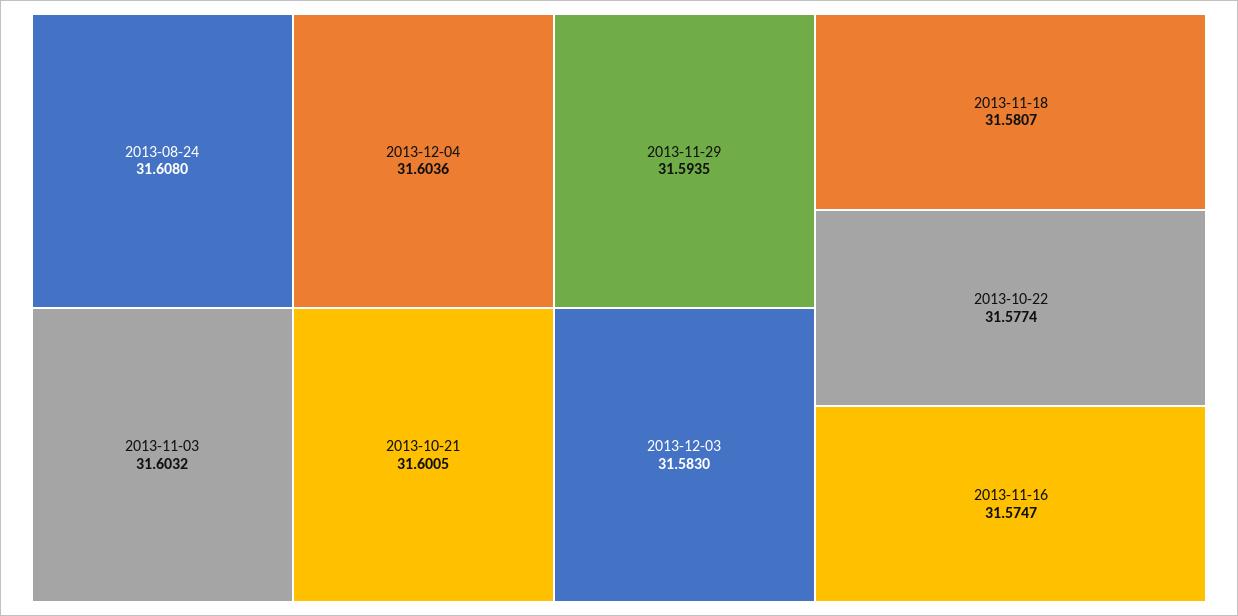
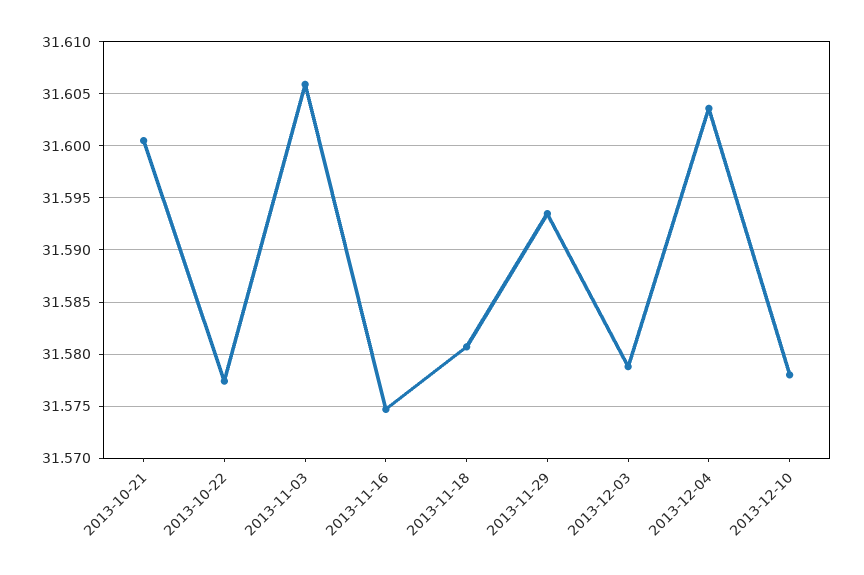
2013-08-24: 31.608 -> none
2013-11-03: 31.6032 -> 31.606
2013-12-03: 31.583 -> 31.579
2013-12-10: none -> 31.578

